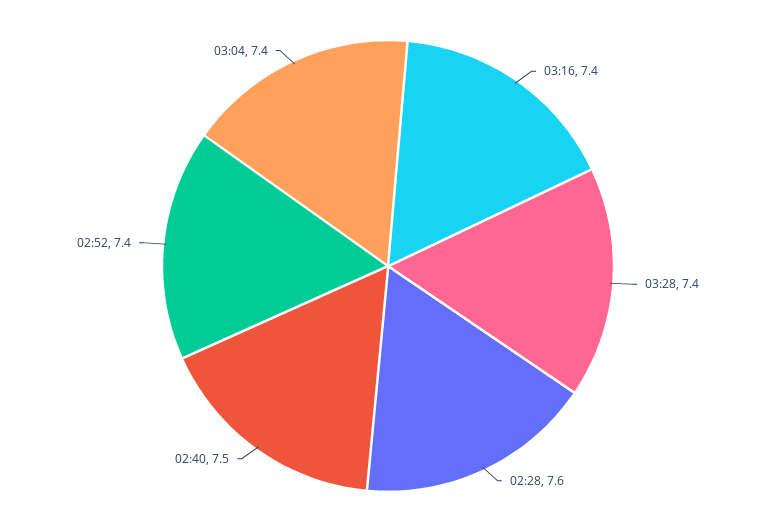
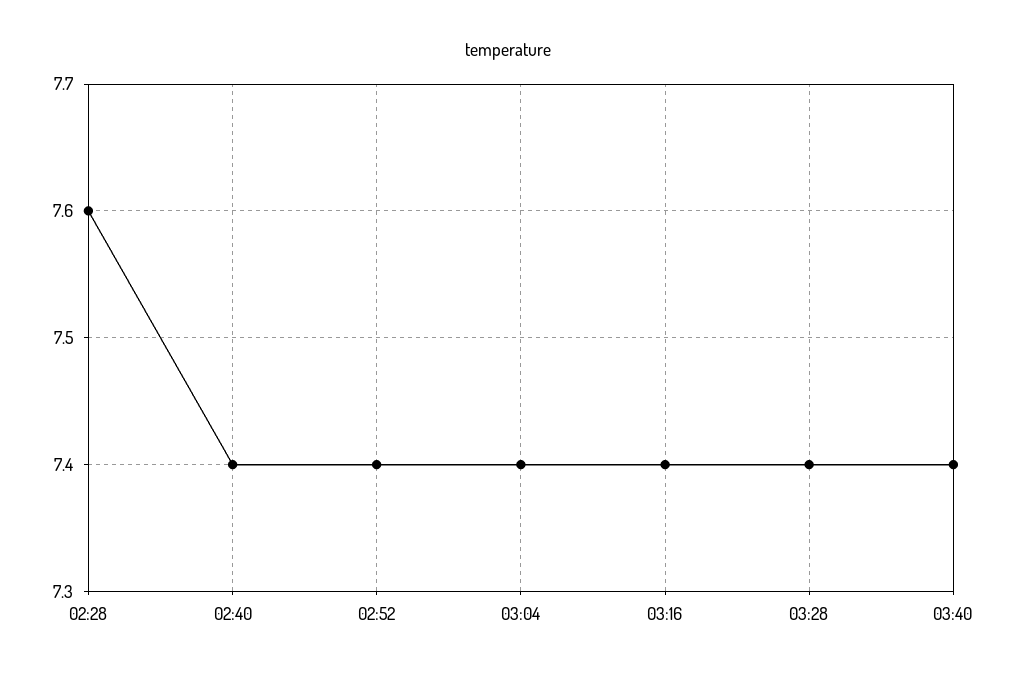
02:40: 7.5 -> 7.4
03:40: none -> 7.4

